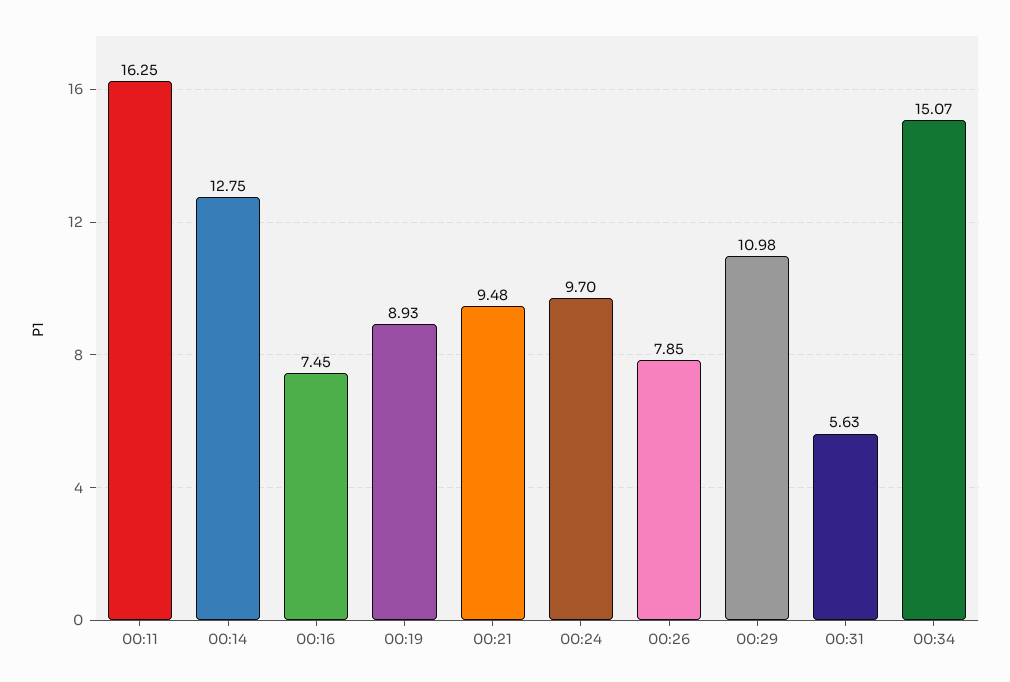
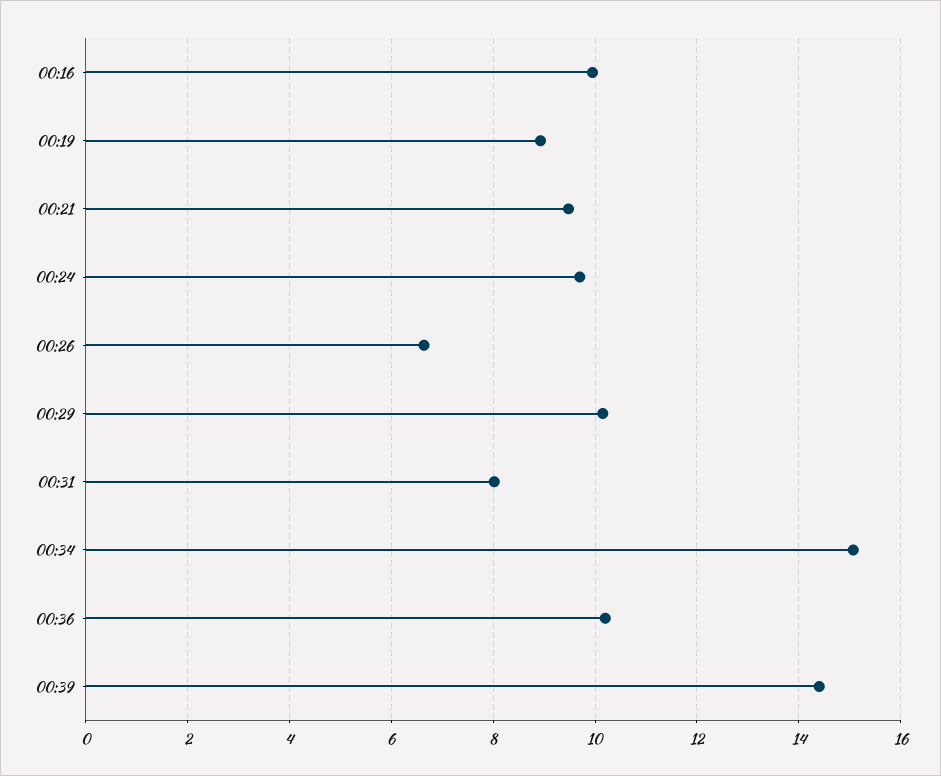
00:11: 16.25 -> none
00:14: 12.75 -> none
00:16: 7.45 -> 10
00:26: 7.85 -> 6.6
00:29: 10.98 -> 10.2
00:31: 5.63 -> 8
00:36: none -> 10.2
00:39: none -> 14.4

